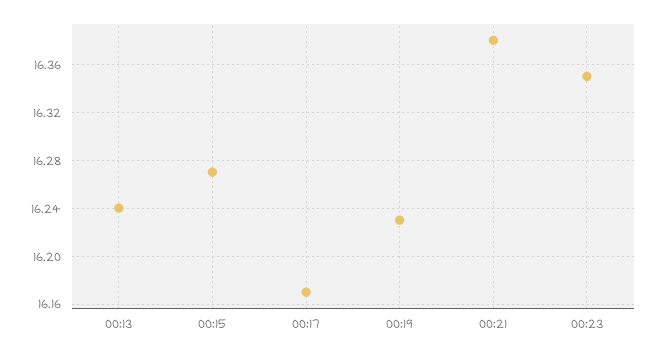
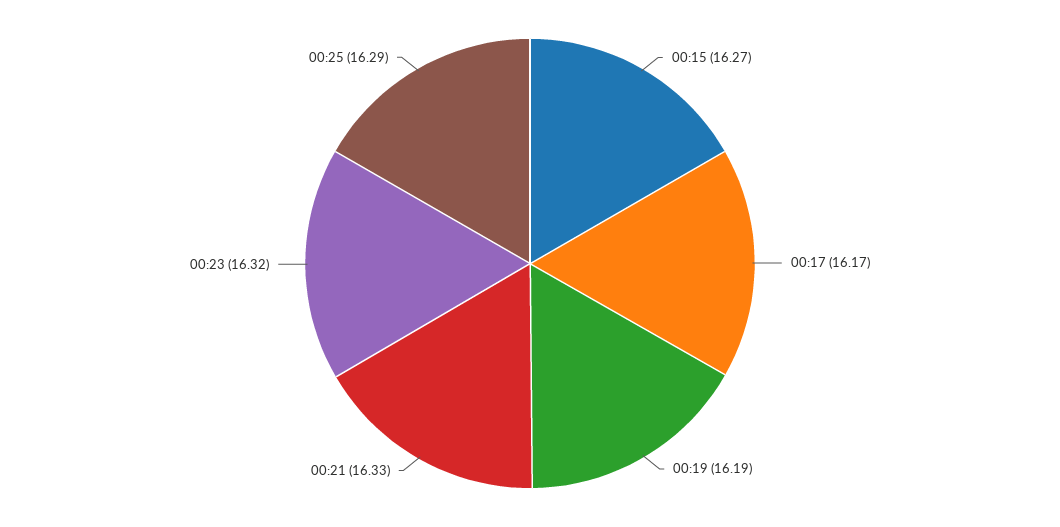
00:13: 16.24 -> none
00:19: 16.23 -> 16.19
00:21: 16.38 -> 16.33
00:23: 16.35 -> 16.32
00:25: none -> 16.29

